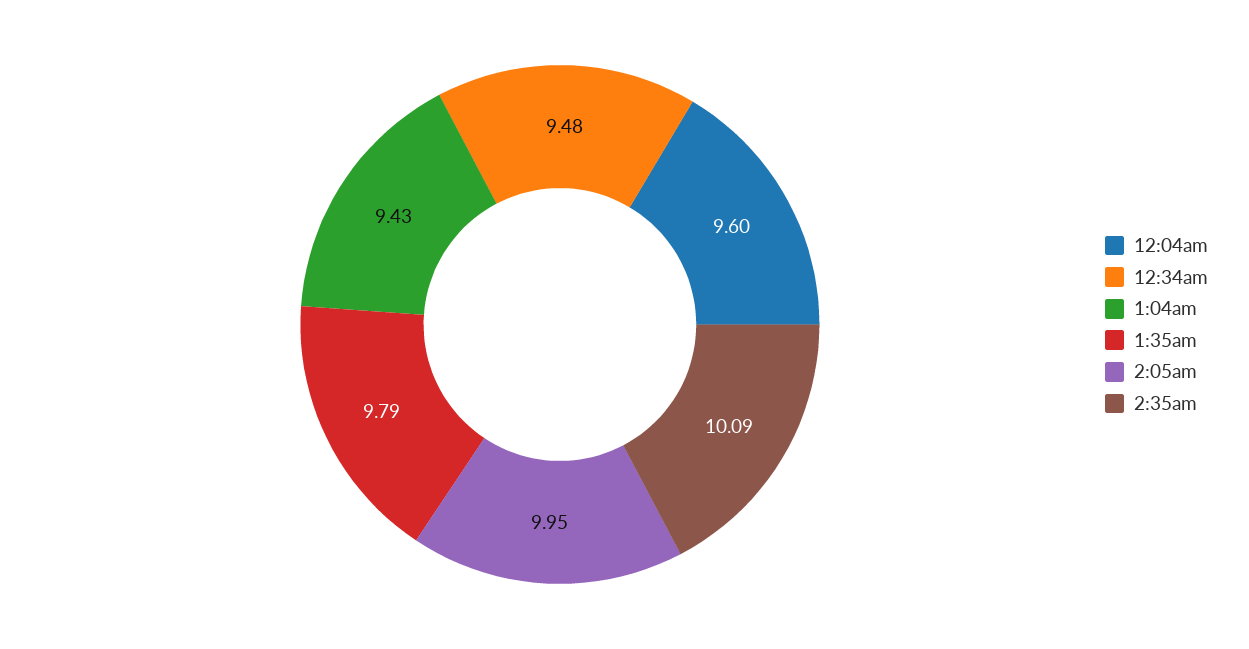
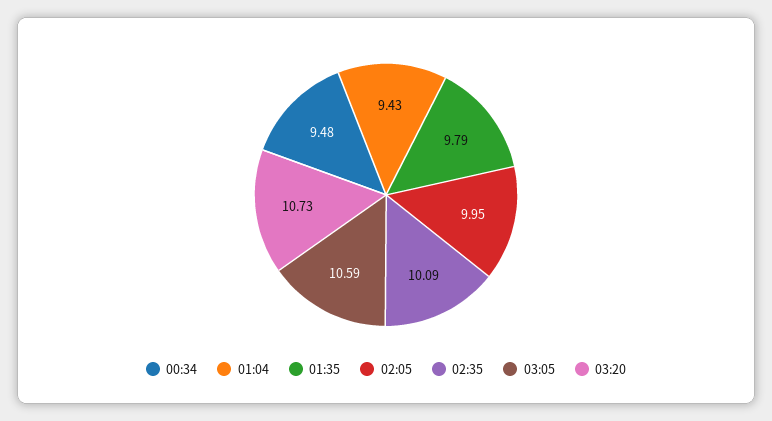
12:04am: 9.6 -> none
03:05: none -> 10.59
03:20: none -> 10.73

